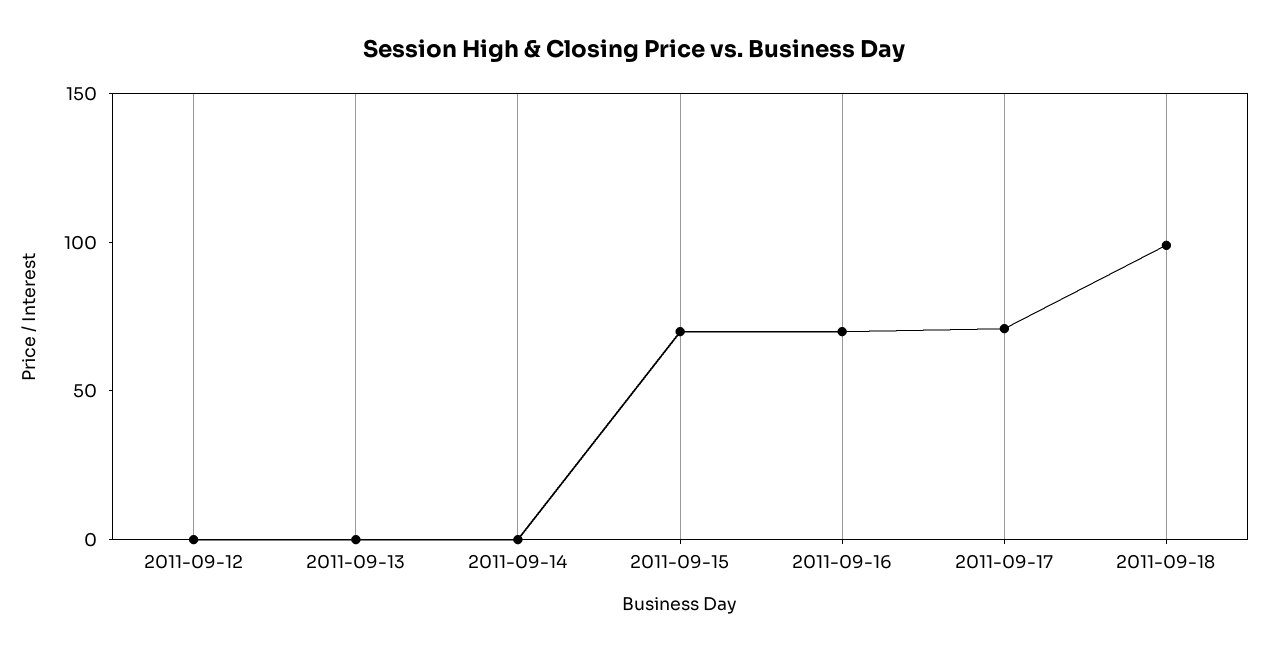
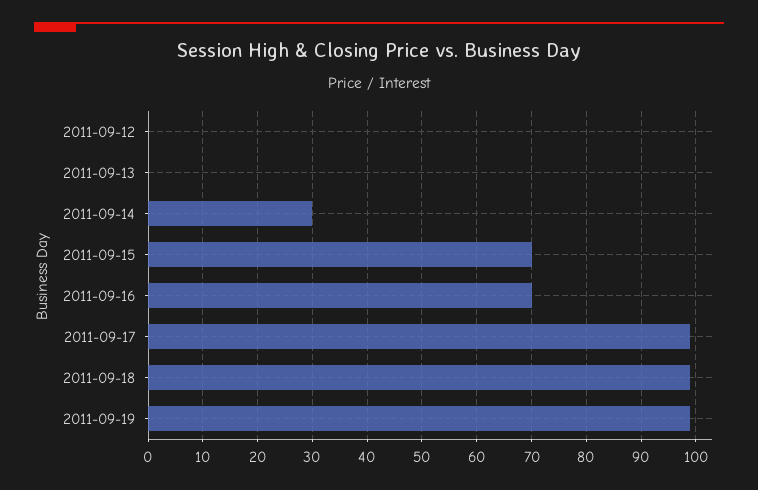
2011-09-14: 0 -> 30
2011-09-17: 70 -> 100
2011-09-19: none -> 100

